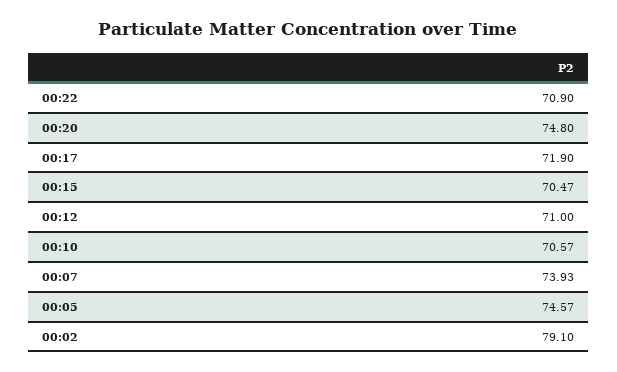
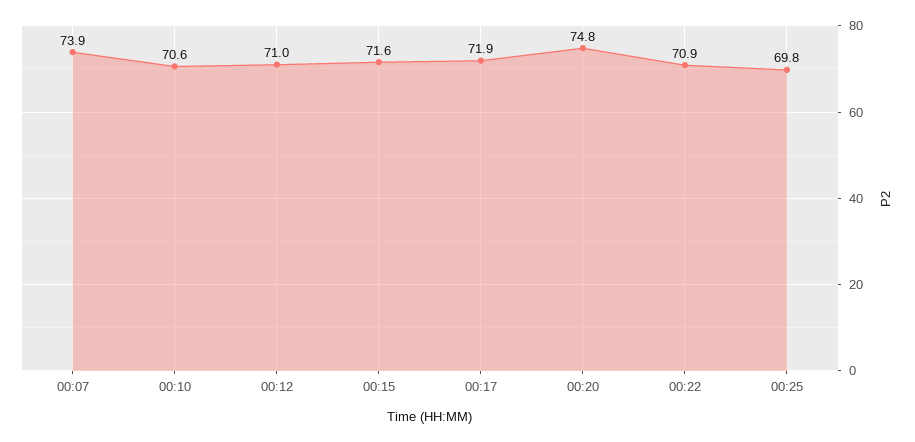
00:15: 70.47 -> 71.6
00:05: 74.57 -> none
00:02: 79.1 -> none
00:25: none -> 69.8

